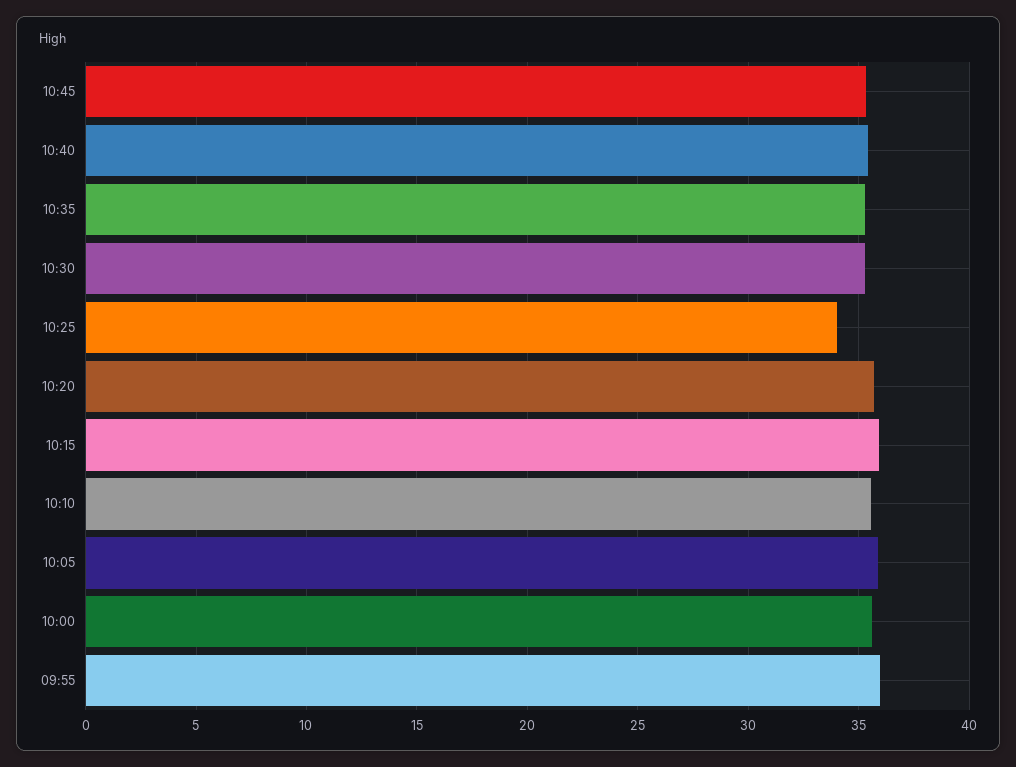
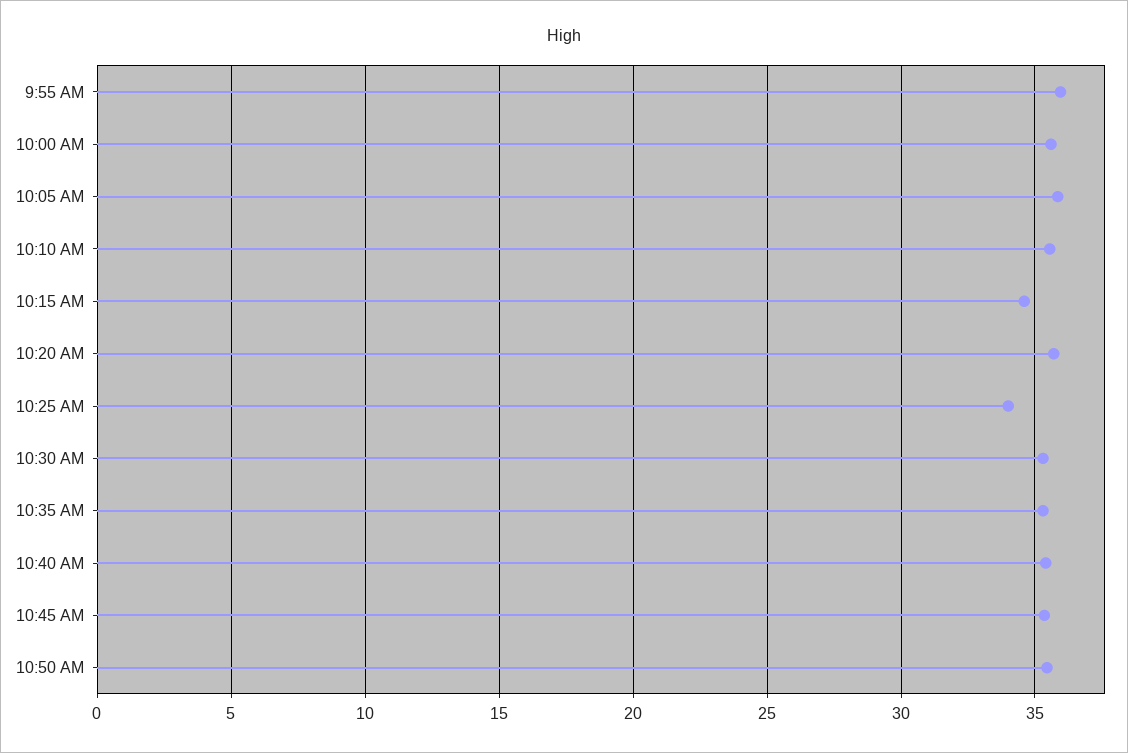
10:15: 36 -> 34.5
10:50 AM: none -> 35.5

